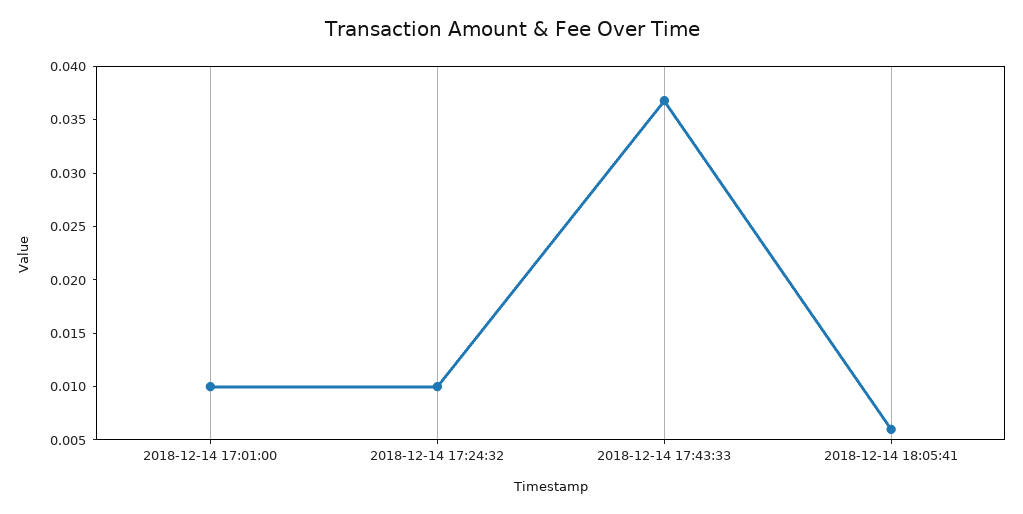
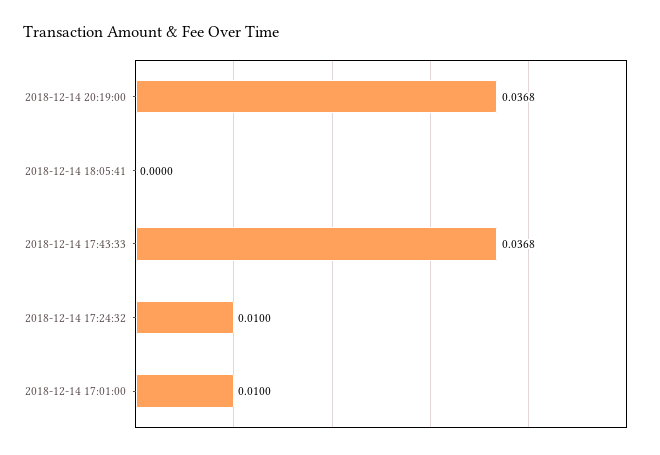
2018-12-14 18:05:41: 0.006 -> 0
2018-12-14 20:19:00: none -> 0.0368

